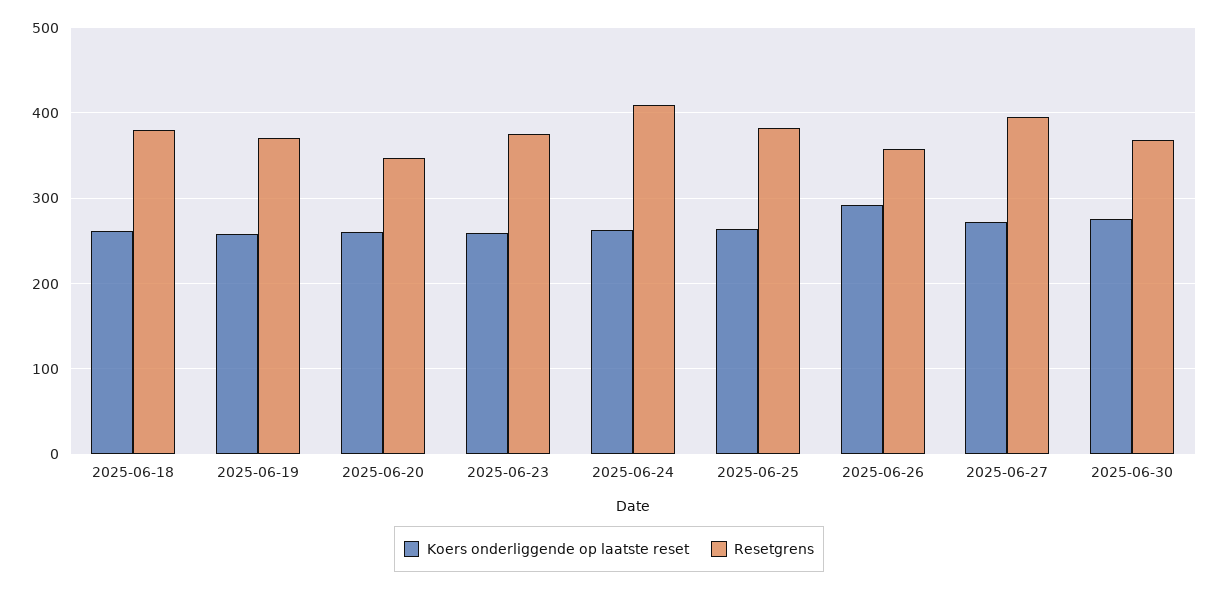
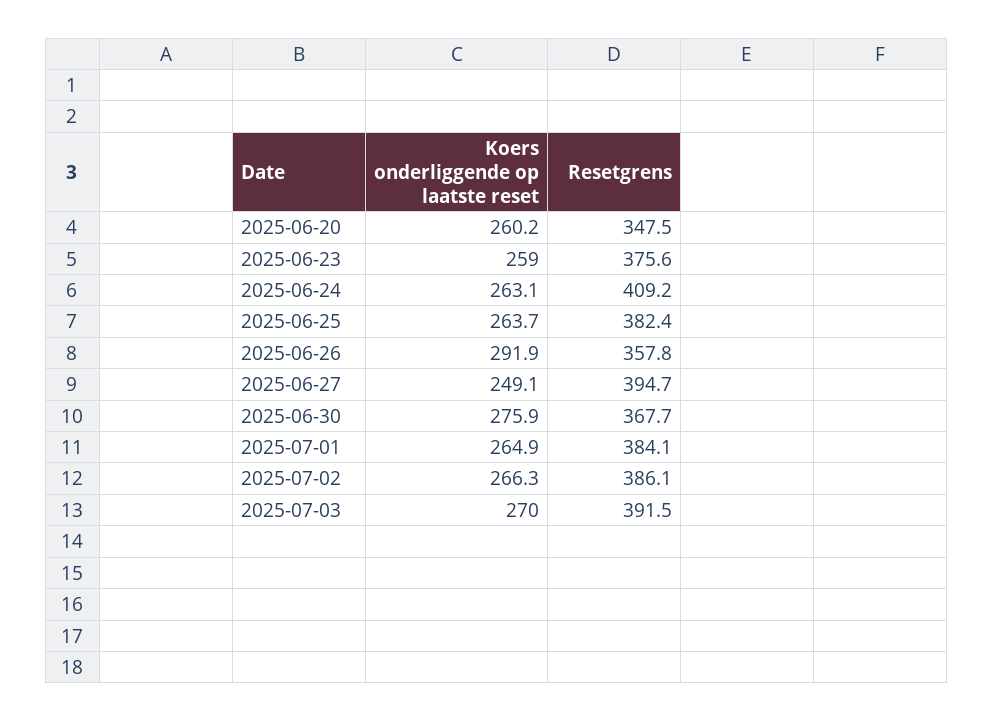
Koers onderliggende op laatste reset, 2025-06-18: 260 -> none
Resetgrens, 2025-06-18: 380 -> none
Koers onderliggende op laatste reset, 2025-06-19: 260 -> none
Resetgrens, 2025-06-19: 370 -> none
Koers onderliggende op laatste reset, 2025-06-27: 270 -> 249.1
Koers onderliggende op laatste reset, 2025-07-01: none -> 264.9
Resetgrens, 2025-07-01: none -> 384.1
Koers onderliggende op laatste reset, 2025-07-02: none -> 266.3
Resetgrens, 2025-07-02: none -> 386.1
Koers onderliggende op laatste reset, 2025-07-03: none -> 270
Resetgrens, 2025-07-03: none -> 391.5

